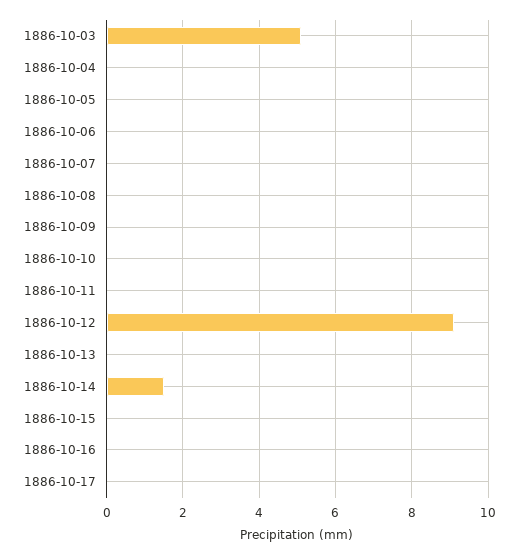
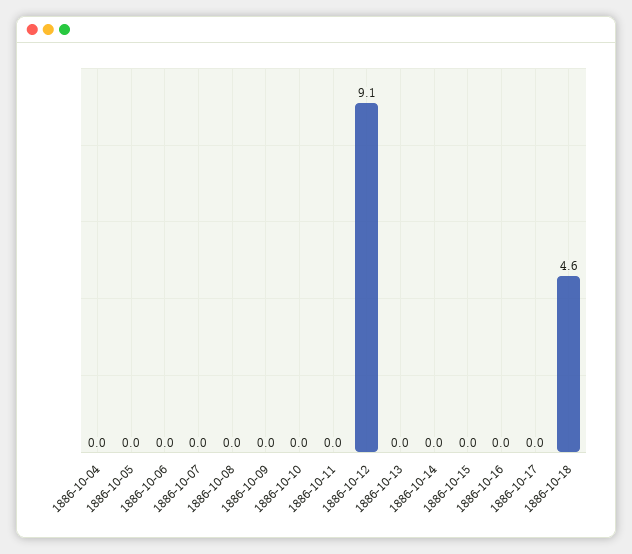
1886-10-03: 5 -> none
1886-10-14: 1.5 -> 0
1886-10-18: none -> 4.6

